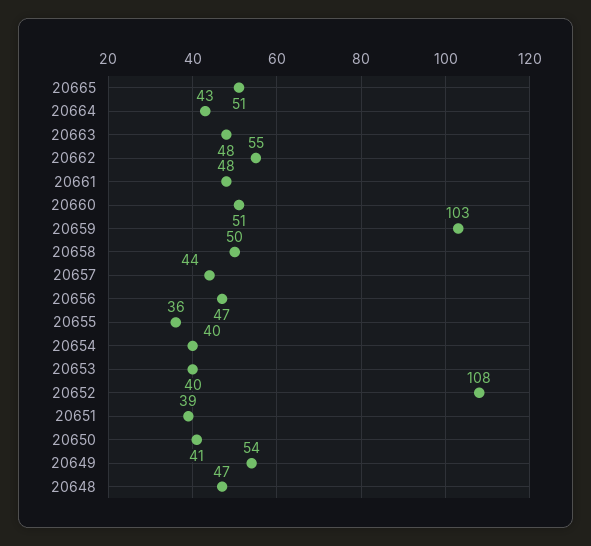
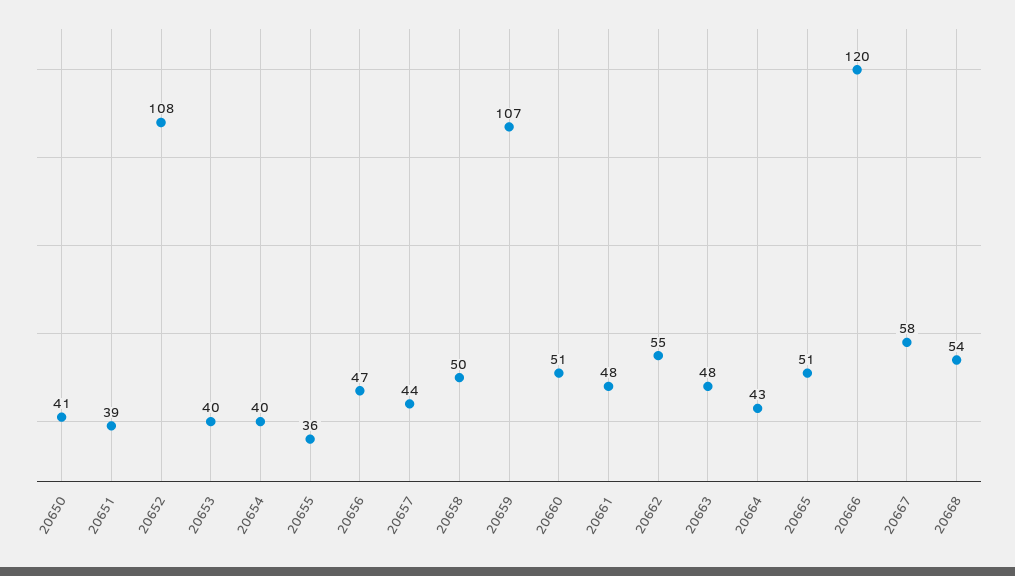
20659: 103 -> 107
20649: 54 -> none
20648: 47 -> none
20666: none -> 120
20667: none -> 58
20668: none -> 54

